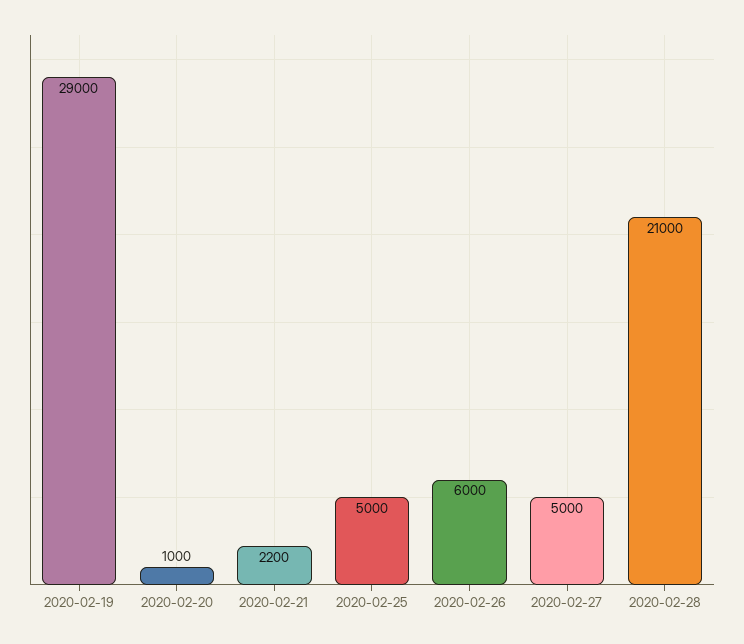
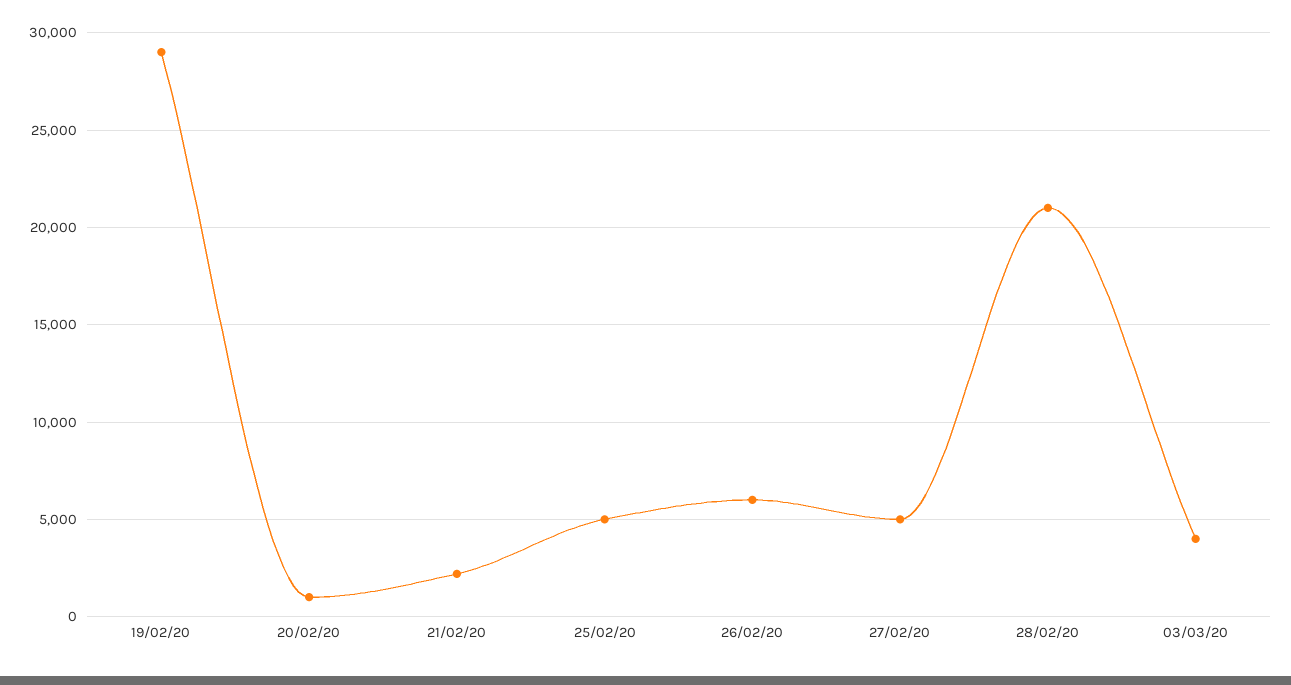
03/03/20: none -> 4000

